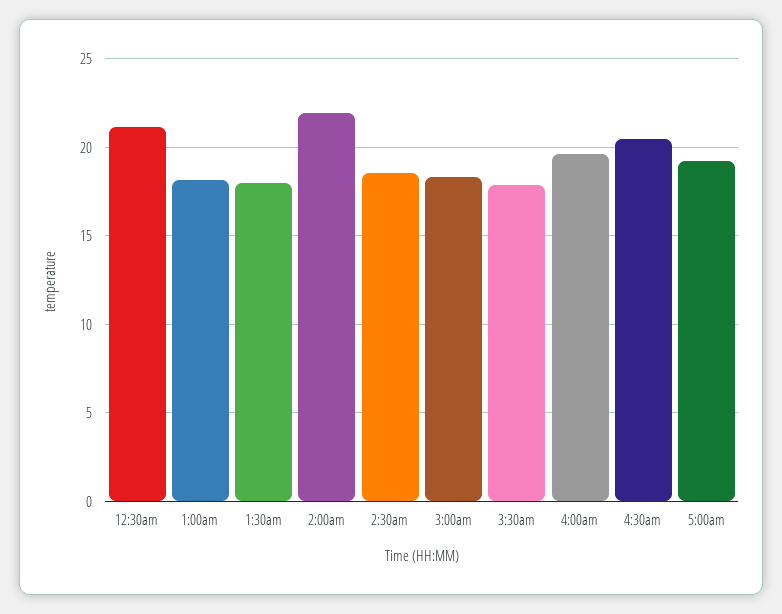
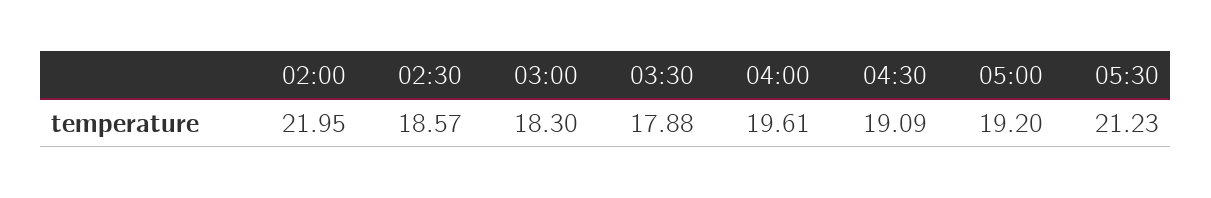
12:30am: 21 -> none
1:00am: 18 -> none
1:30am: 18 -> none
4:30am: 20.5 -> 19.09
05:30: none -> 21.23

